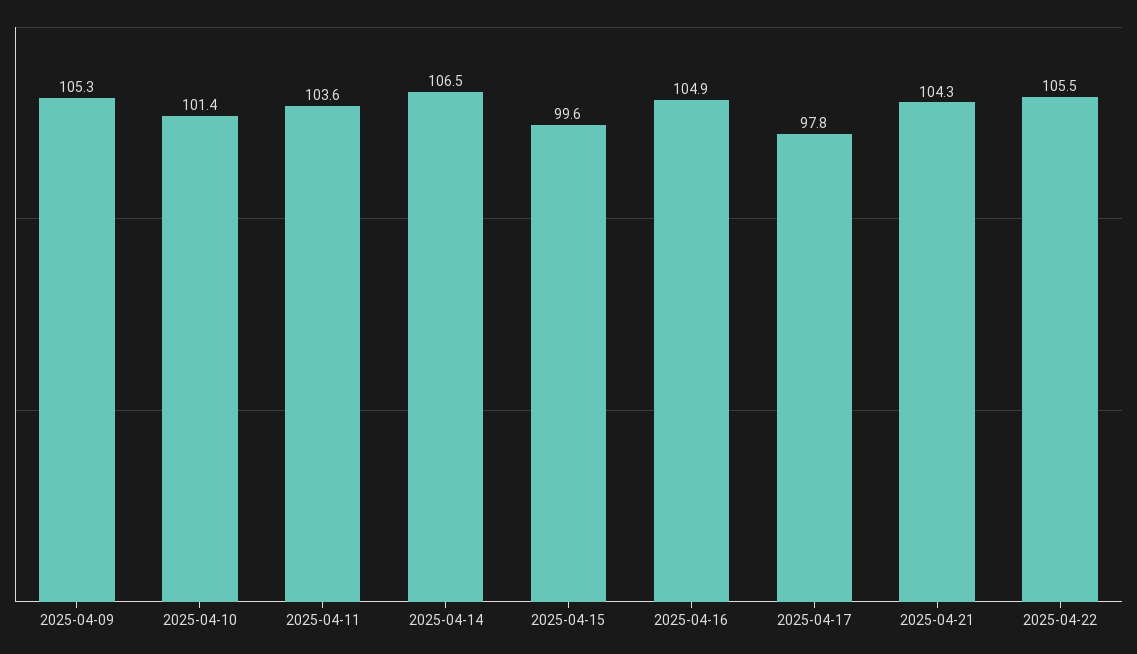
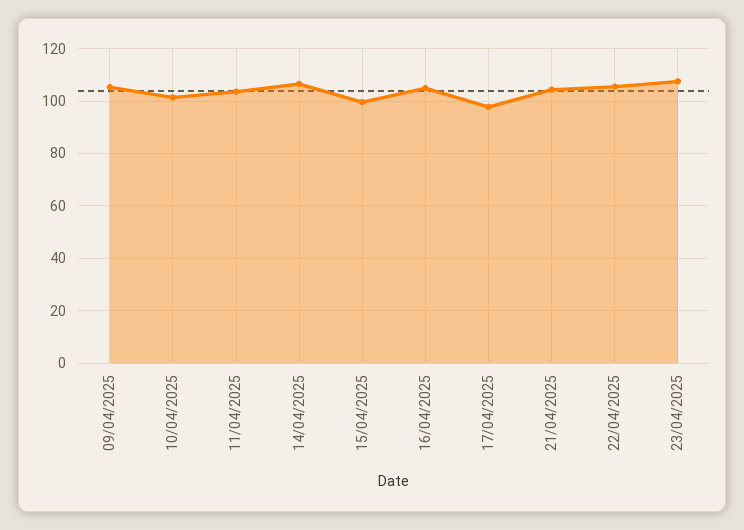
23/04/2025: none -> 107.5

